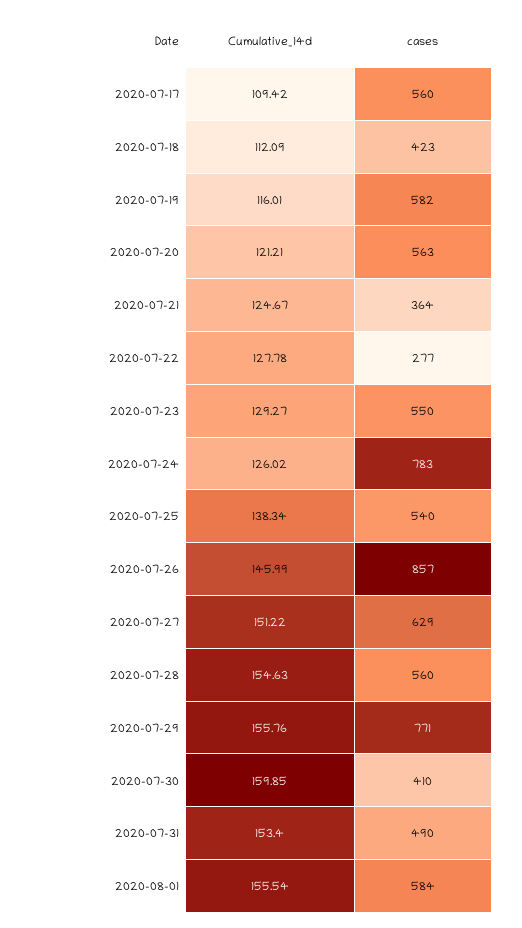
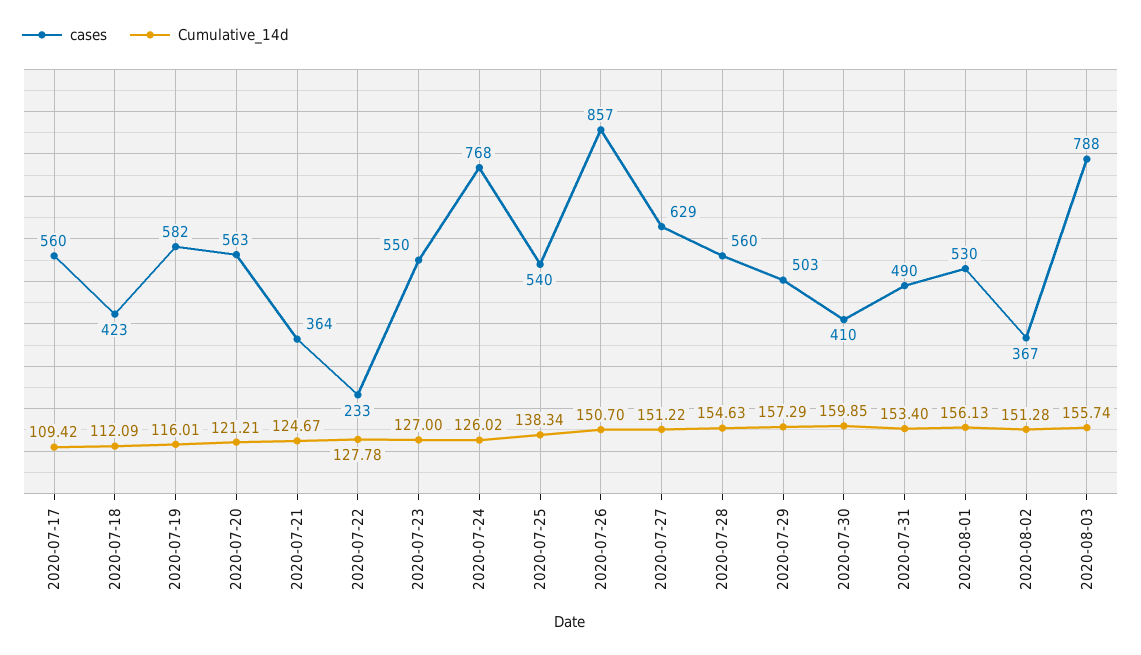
cases, 2020-07-22: 277 -> 233
Cumulative_14d, 2020-07-23: 129.27 -> 127
cases, 2020-07-24: 783 -> 768
Cumulative_14d, 2020-07-26: 145.99 -> 150.7
Cumulative_14d, 2020-07-29: 155.76 -> 157.29
cases, 2020-07-29: 771 -> 503
Cumulative_14d, 2020-08-01: 155.54 -> 156.13
cases, 2020-08-01: 584 -> 530
cases, 2020-08-02: none -> 367
Cumulative_14d, 2020-08-02: none -> 151.28
cases, 2020-08-03: none -> 788
Cumulative_14d, 2020-08-03: none -> 155.74

